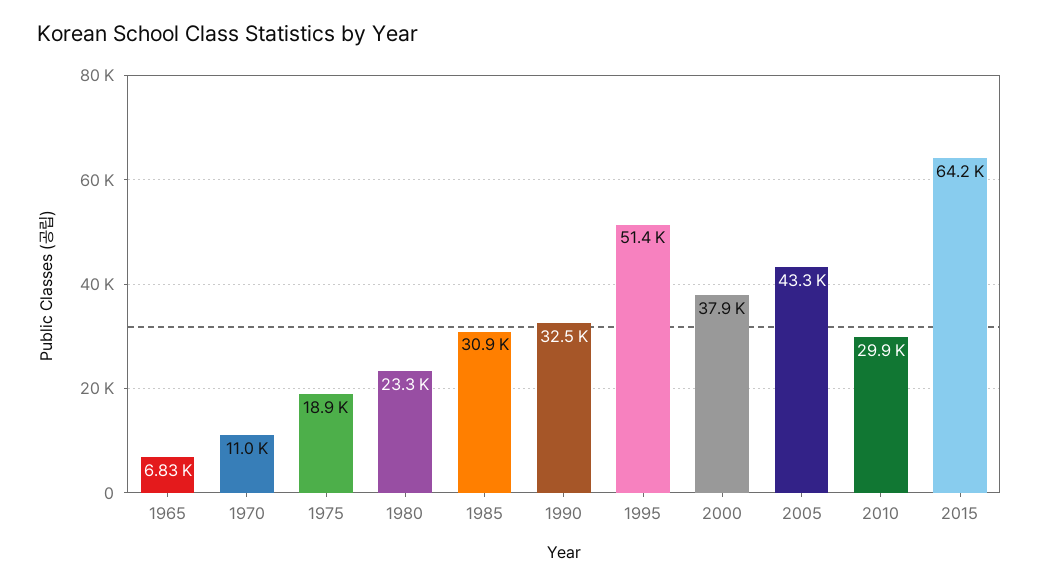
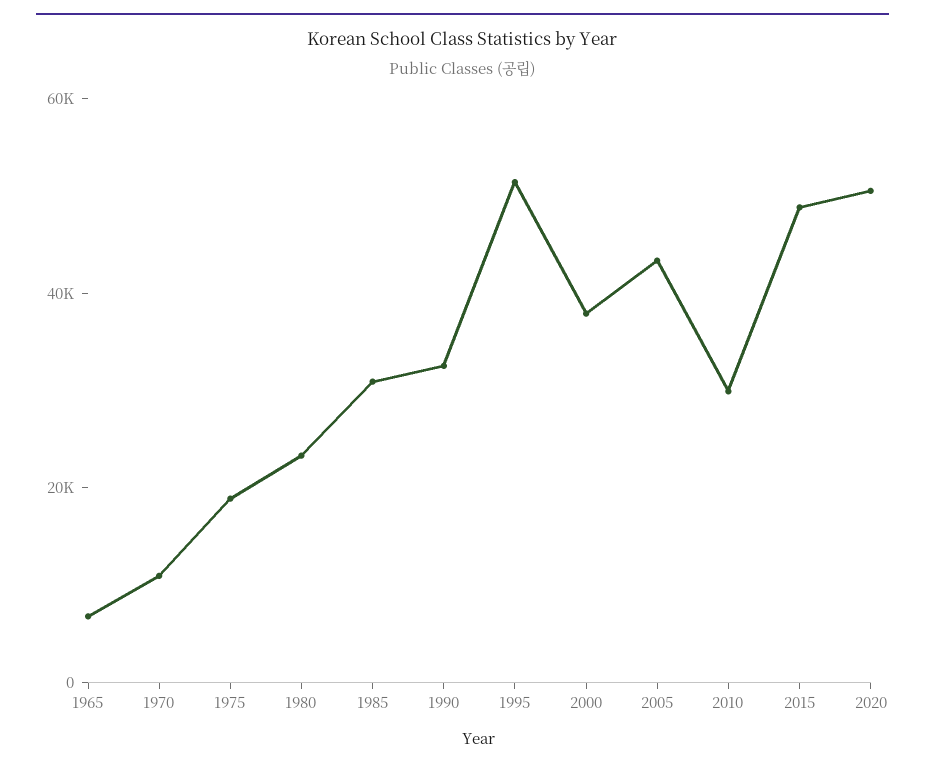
2015: 64200 -> 50000
2020: none -> 50000

